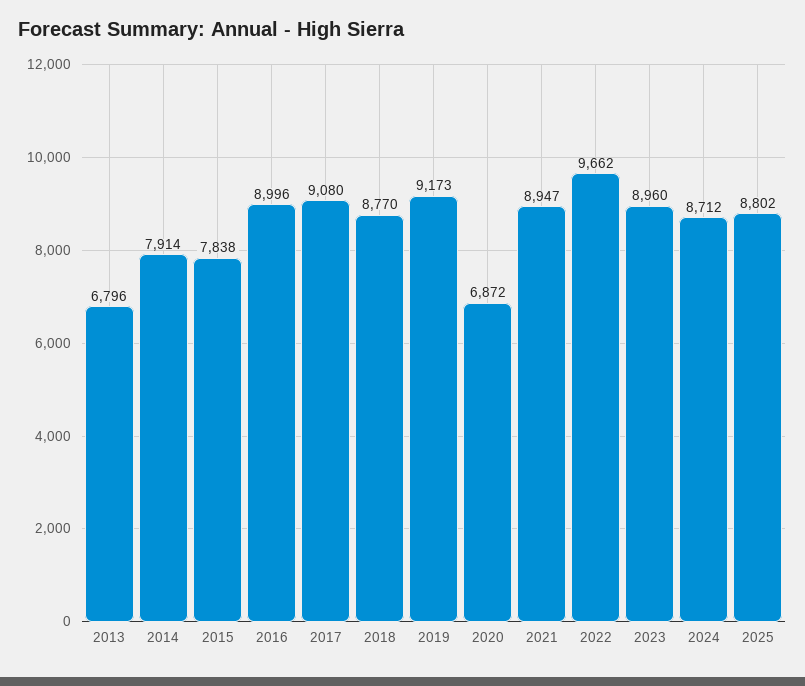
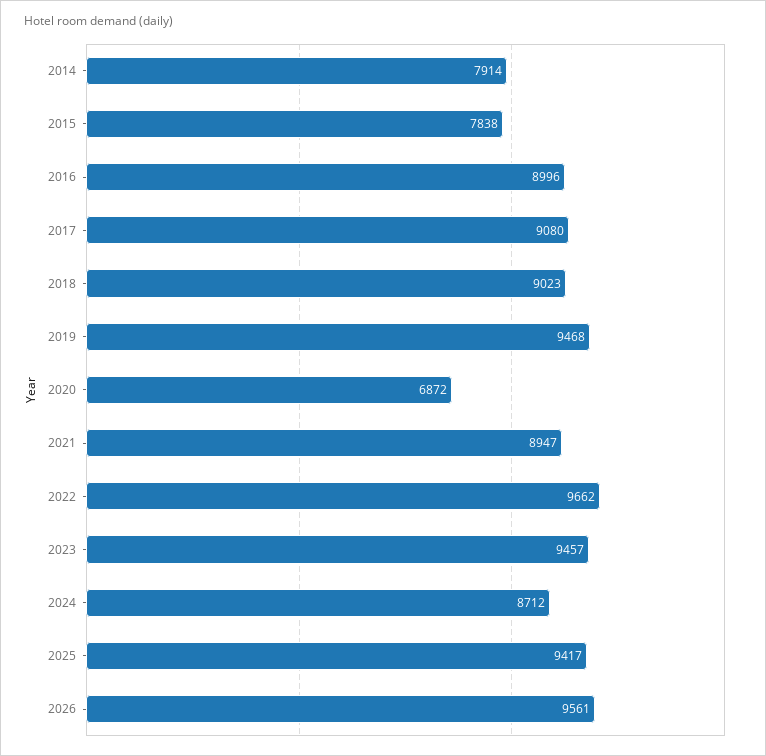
2013: 6796 -> none
2018: 8770 -> 9023
2019: 9173 -> 9468
2023: 8960 -> 9457
2025: 8802 -> 9417
2026: none -> 9561

